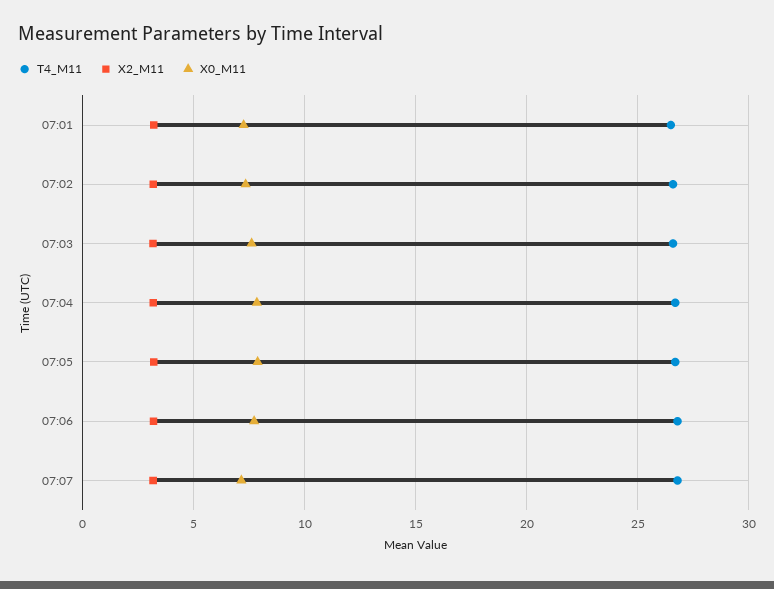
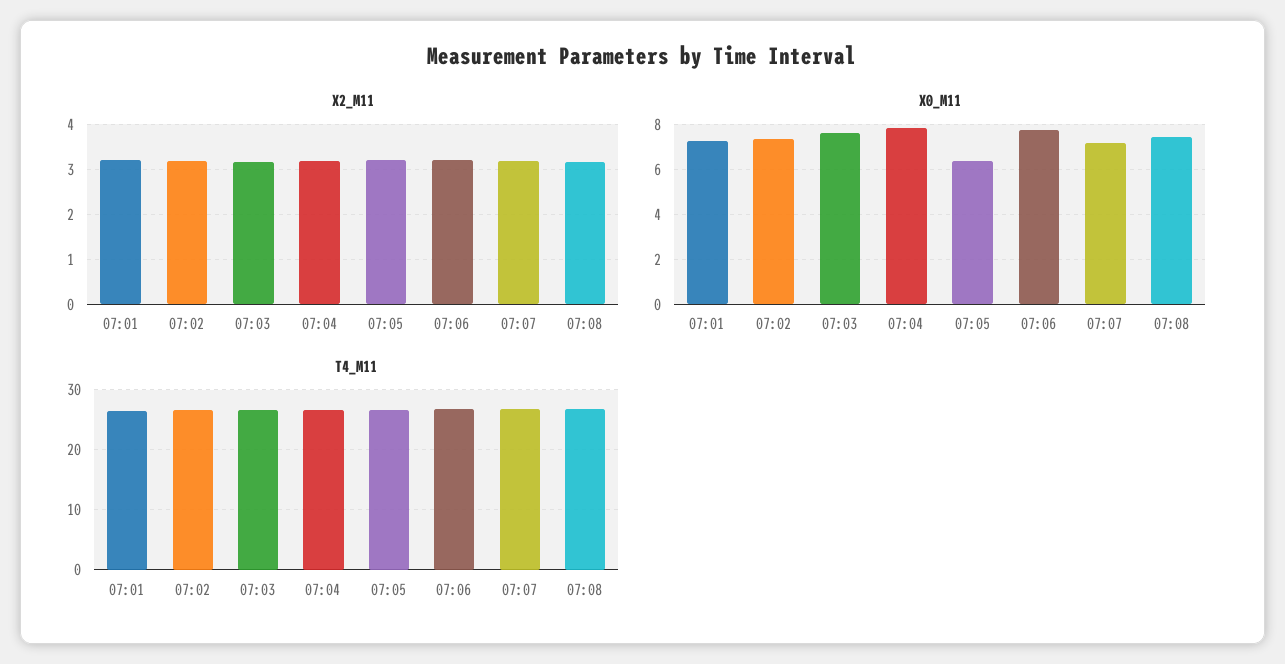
X0_M11, 07:05: 8 -> 6.5
X2_M11, 07:08: none -> 3.2
X0_M11, 07:08: none -> 7.5
T4_M11, 07:08: none -> 27

